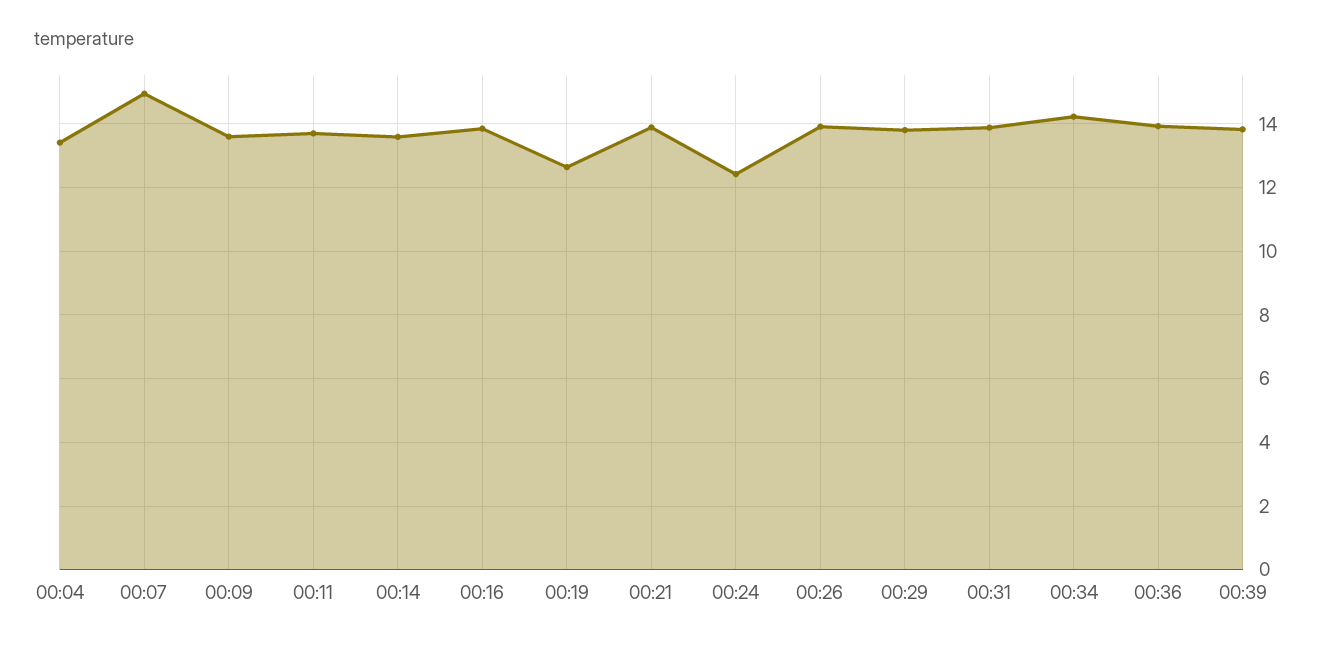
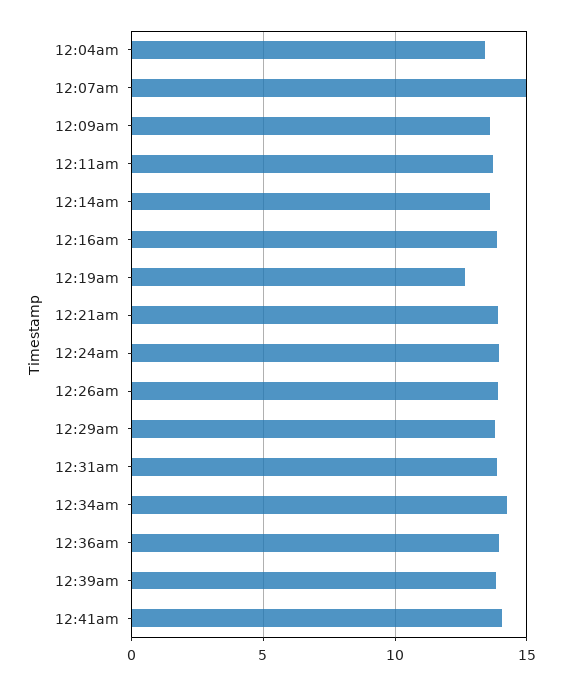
00:24: 12.4 -> 14
12:41am: none -> 14

